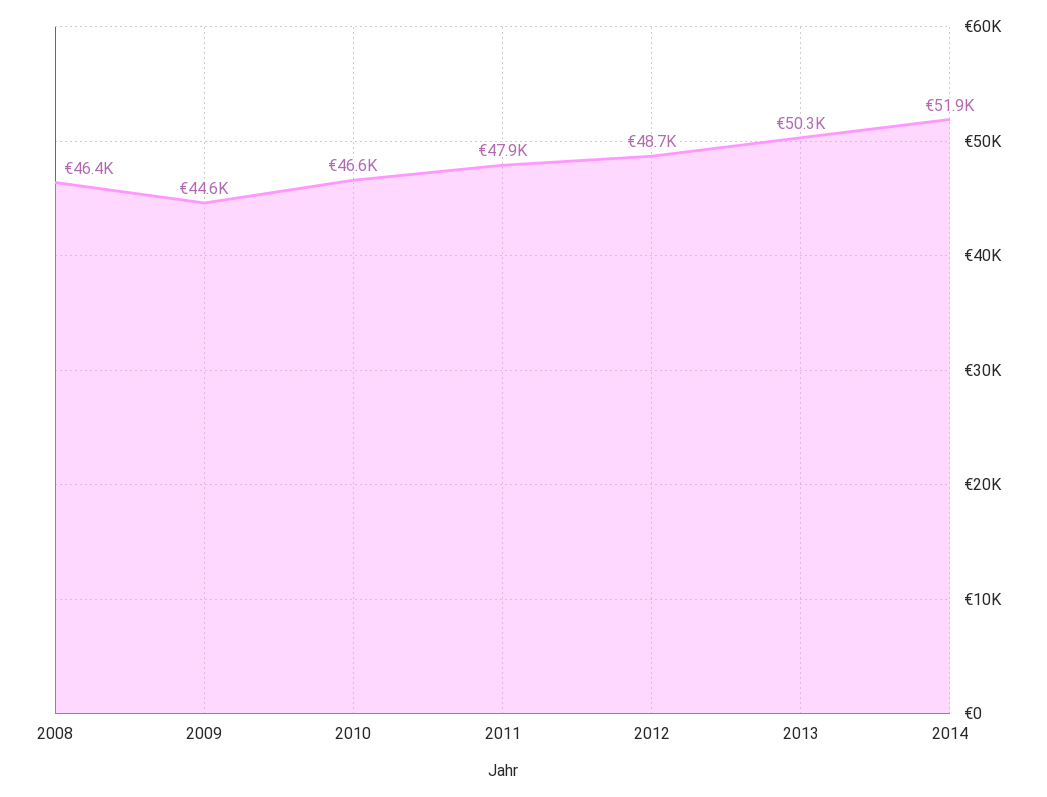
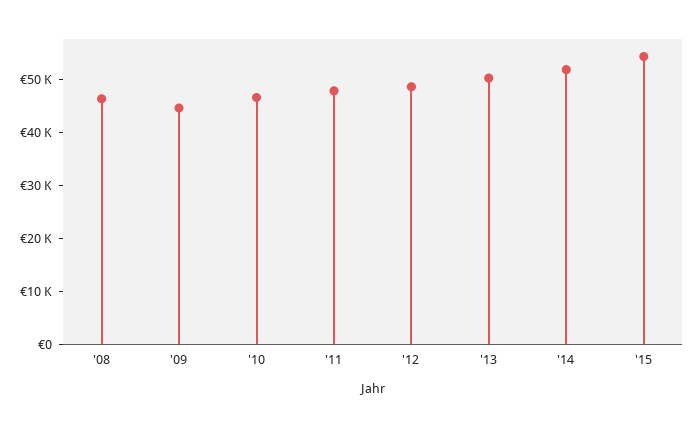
'15: none -> 54000

